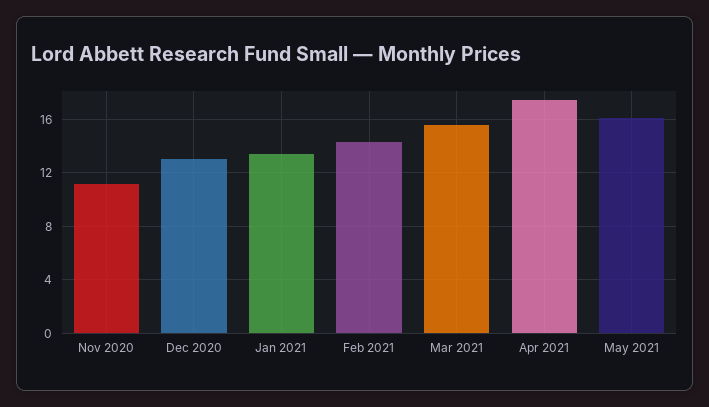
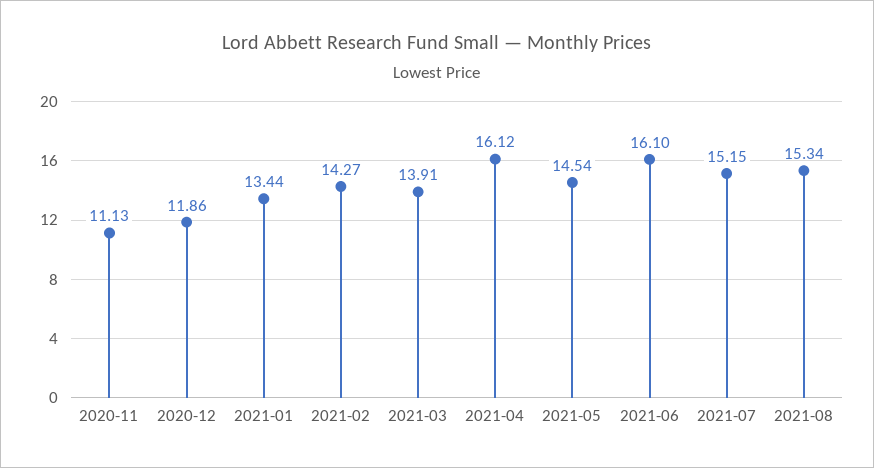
Dec 2020: 13 -> 11.86
Mar 2021: 15.5 -> 13.91
Apr 2021: 17.5 -> 16.12
May 2021: 16 -> 14.54
2021-06: none -> 16.1
2021-07: none -> 15.15
2021-08: none -> 15.34

